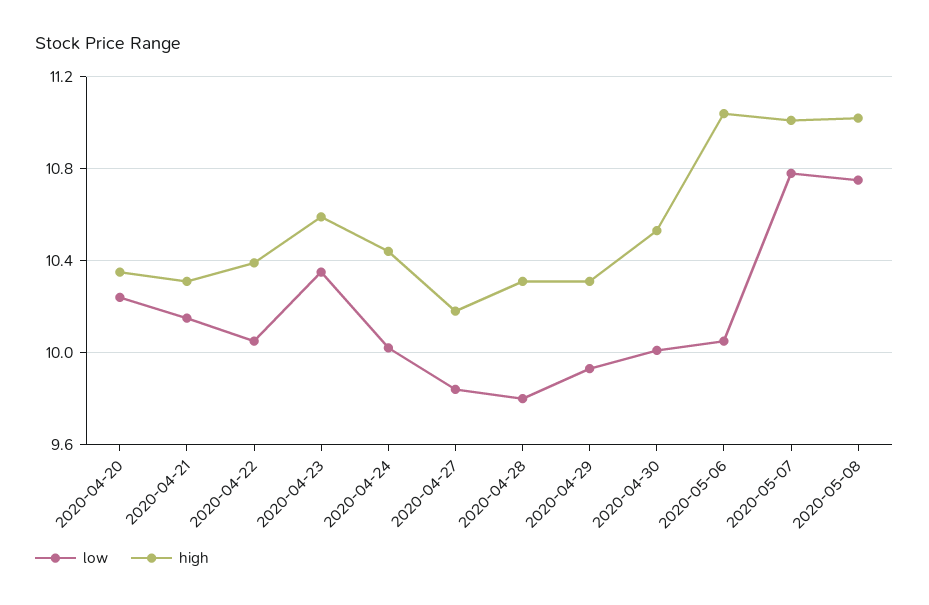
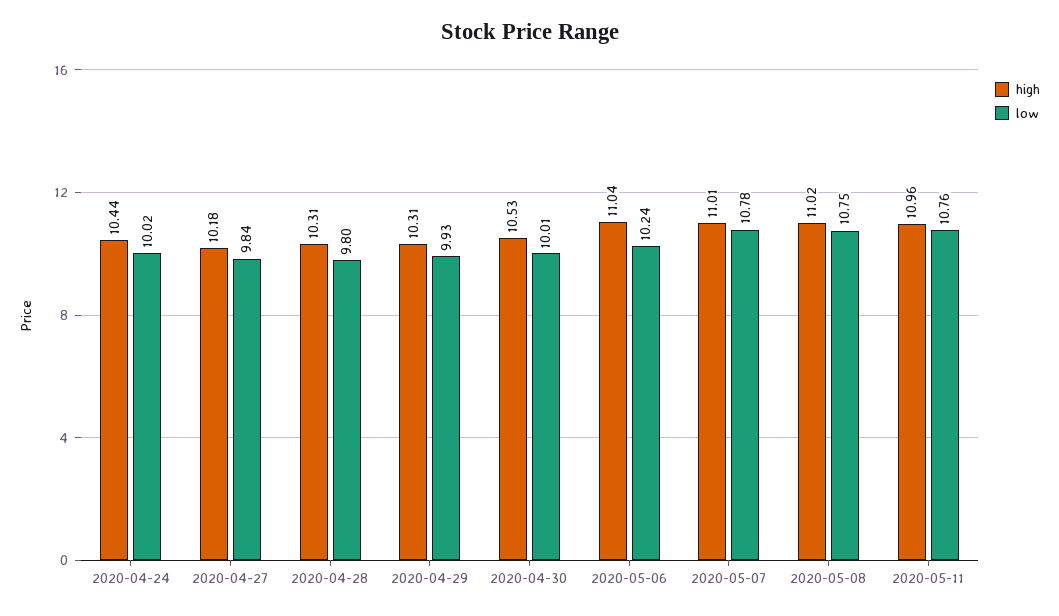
low, 2020-04-20: 10.25 -> none
high, 2020-04-20: 10.35 -> none
low, 2020-04-21: 10.15 -> none
high, 2020-04-21: 10.3 -> none
low, 2020-04-22: 10.05 -> none
high, 2020-04-22: 10.4 -> none
low, 2020-04-23: 10.35 -> none
high, 2020-04-23: 10.6 -> none
low, 2020-05-06: 10.05 -> 10.24
high, 2020-05-11: none -> 10.96
low, 2020-05-11: none -> 10.76

